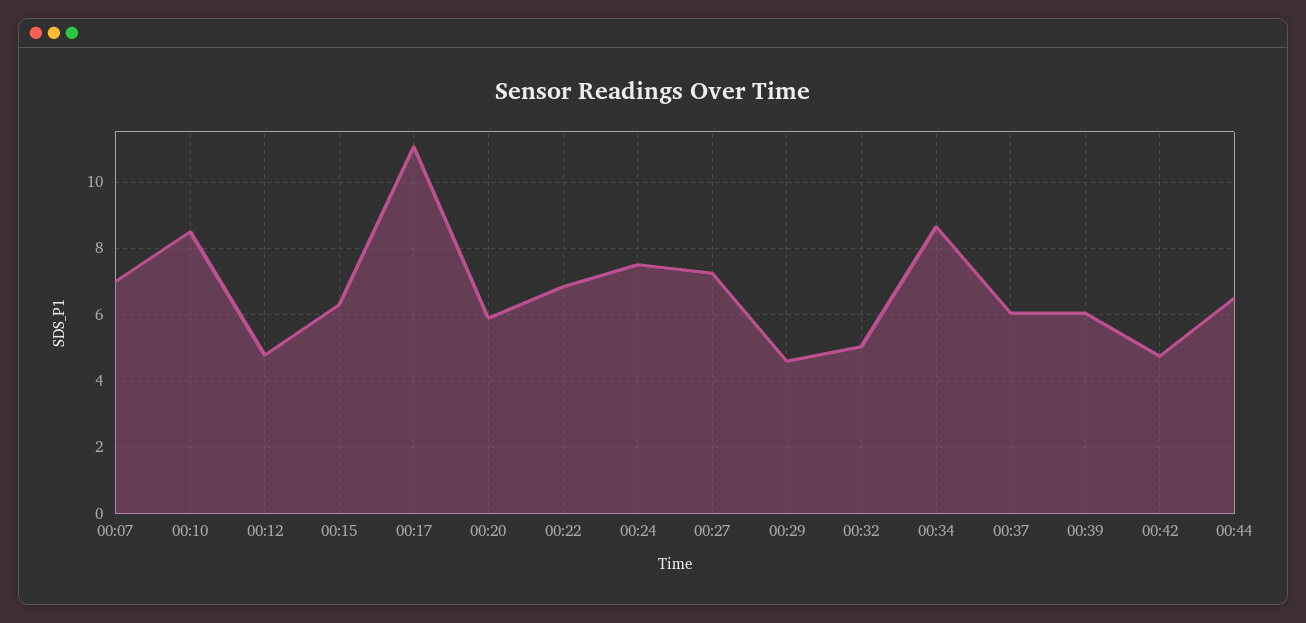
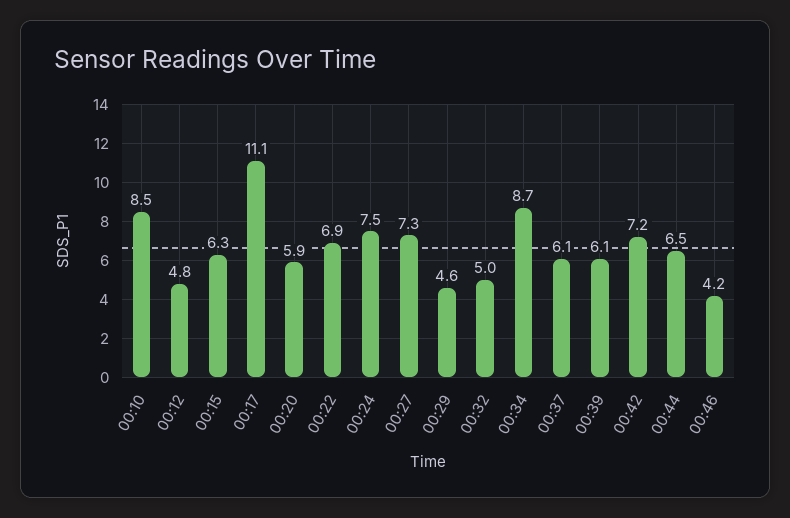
00:07: 7 -> none
00:42: 4.8 -> 7.2
00:46: none -> 4.2

